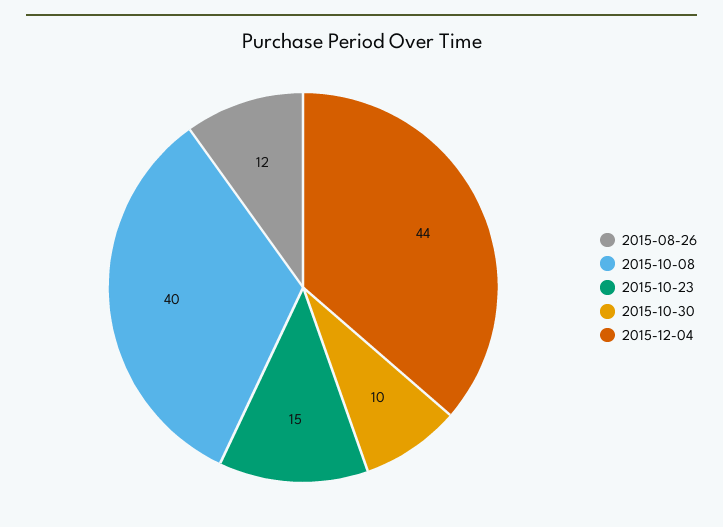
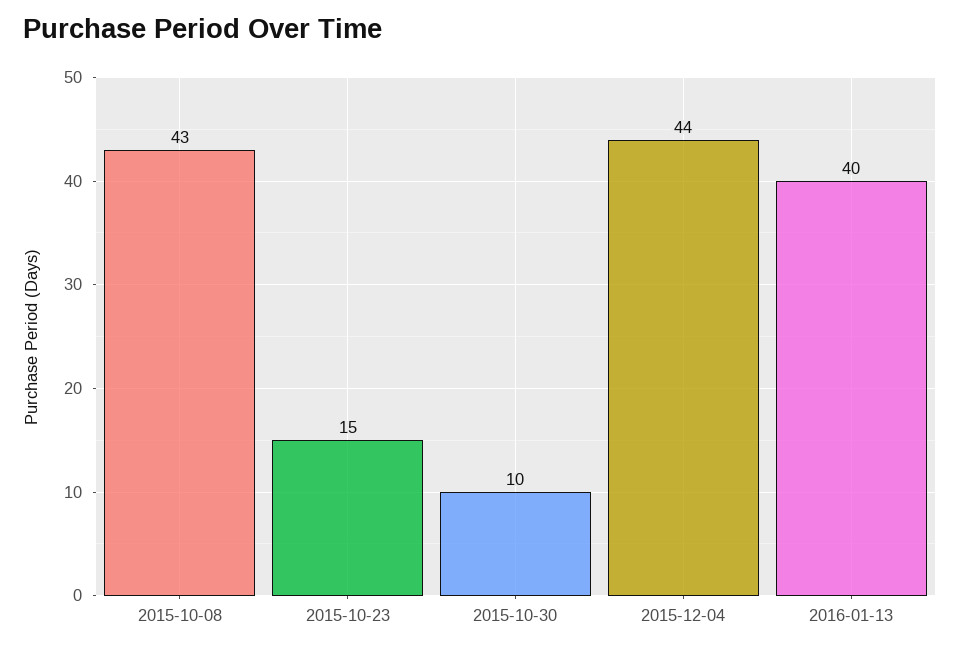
2015-08-26: 12 -> none
2015-10-08: 40 -> 43
2016-01-13: none -> 40

